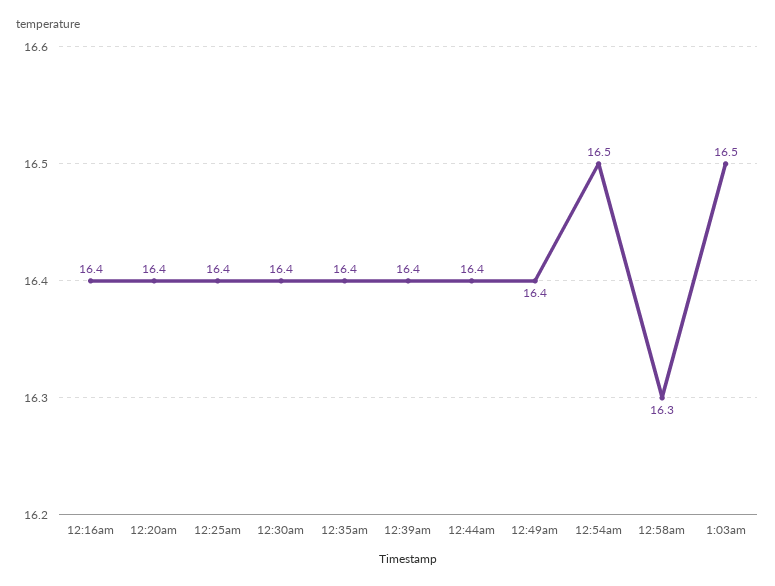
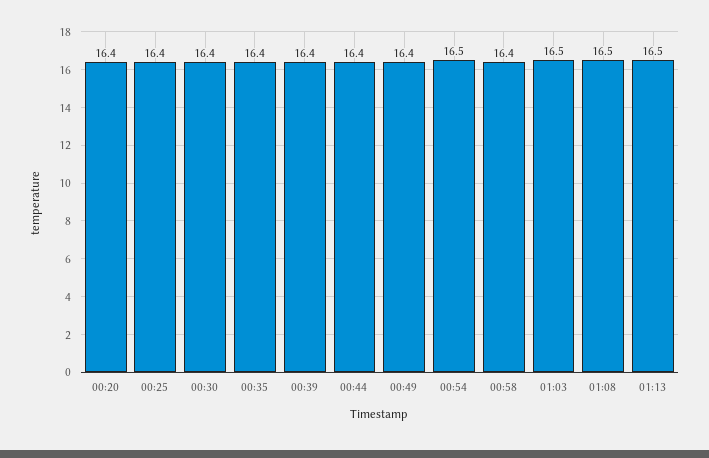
12:16am: 16.4 -> none
12:58am: 16.3 -> 16.4
01:08: none -> 16.5
01:13: none -> 16.5

